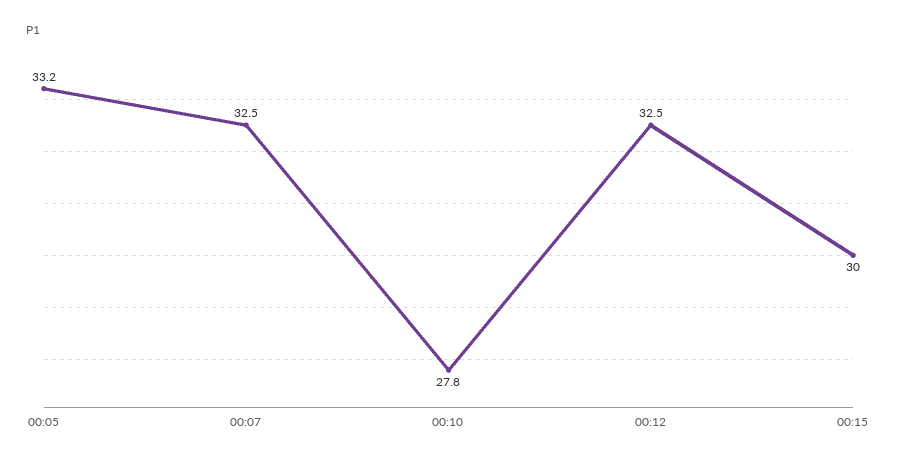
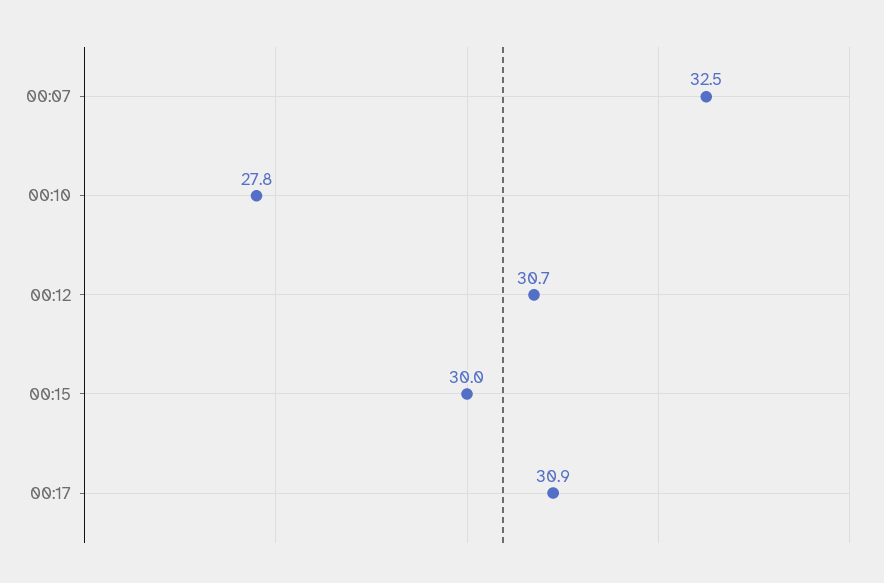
00:05: 33.2 -> none
00:12: 32.5 -> 30.7
00:17: none -> 30.9

